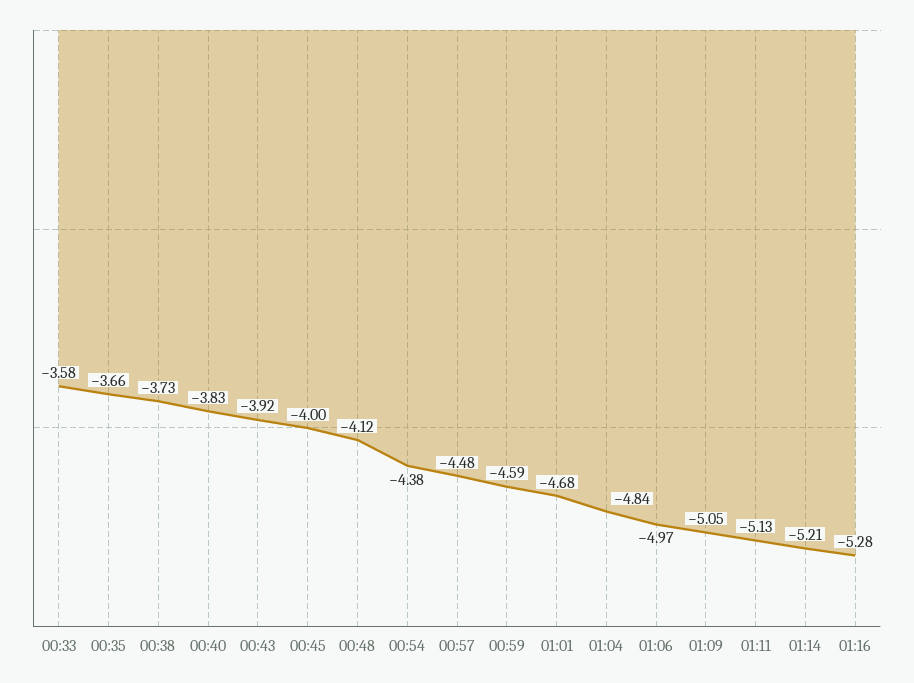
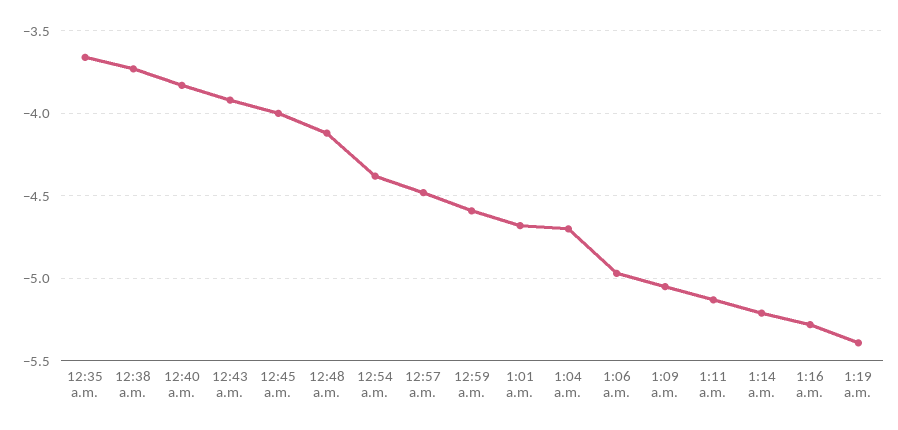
00:33: -3.58 -> none
01:04: -4.84 -> -4.7
1:19 a.m.: none -> -5.4

